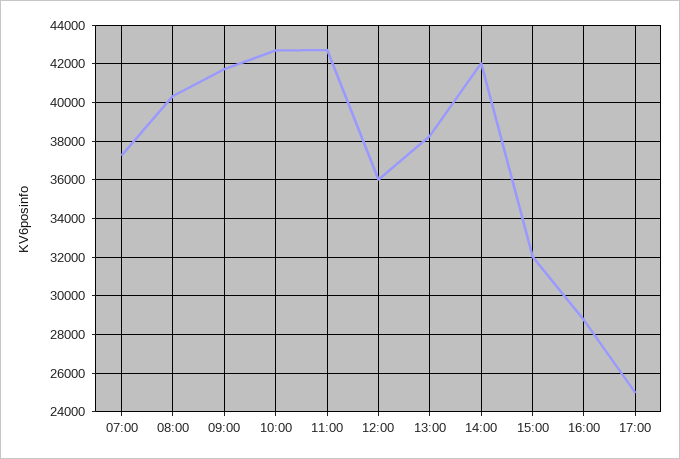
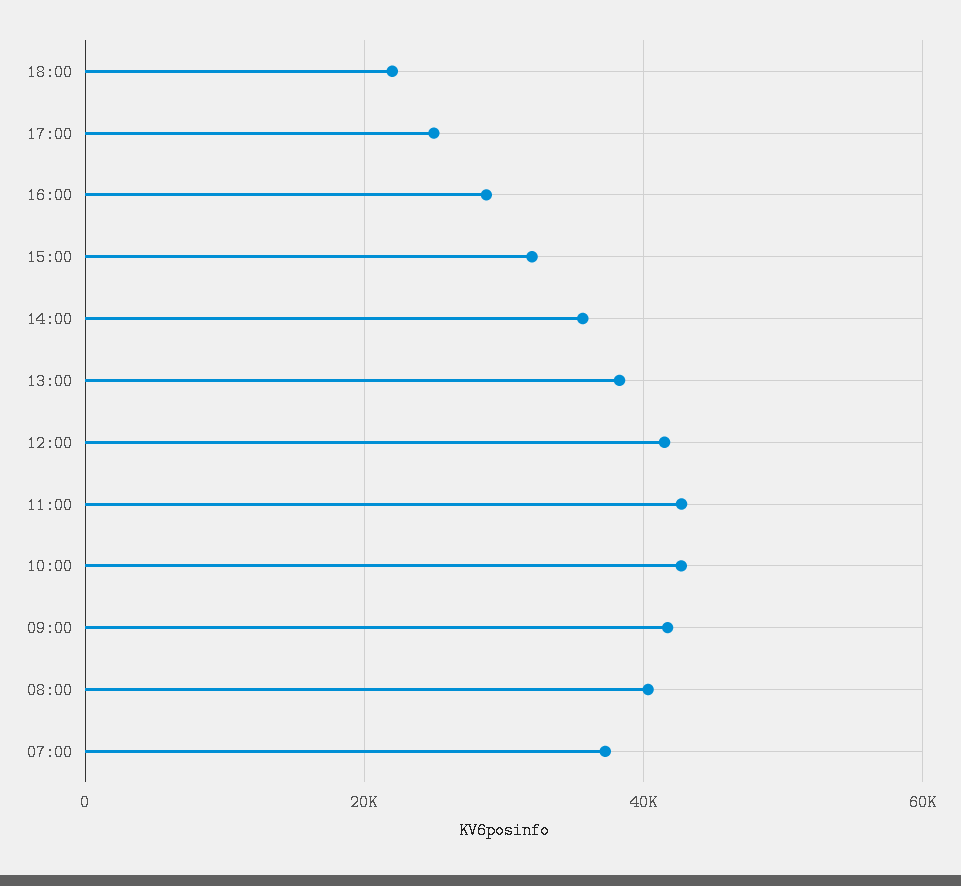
12:00: 36000 -> 42000
14:00: 42000 -> 36000
18:00: none -> 22000

